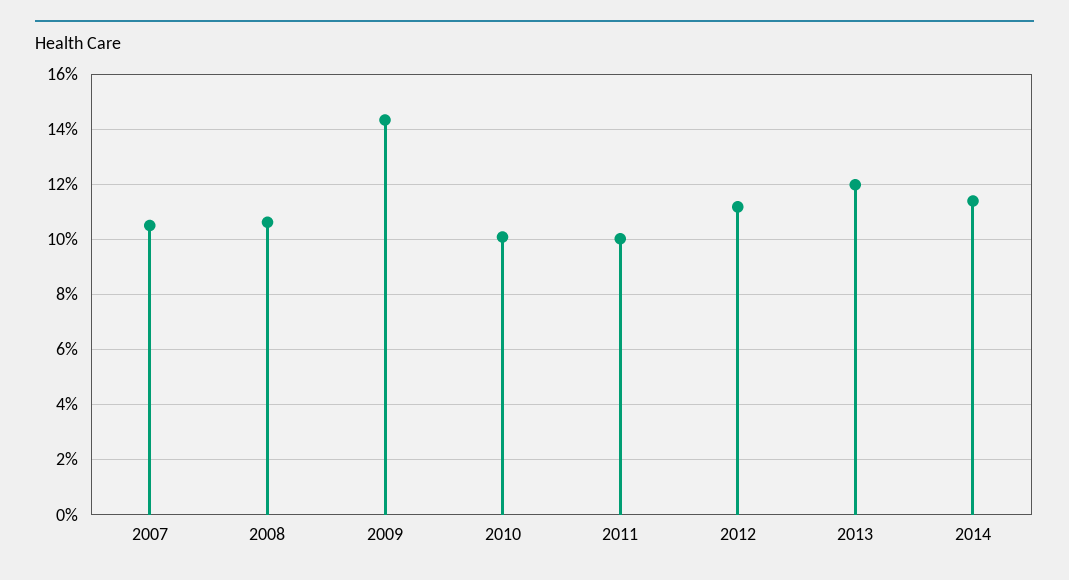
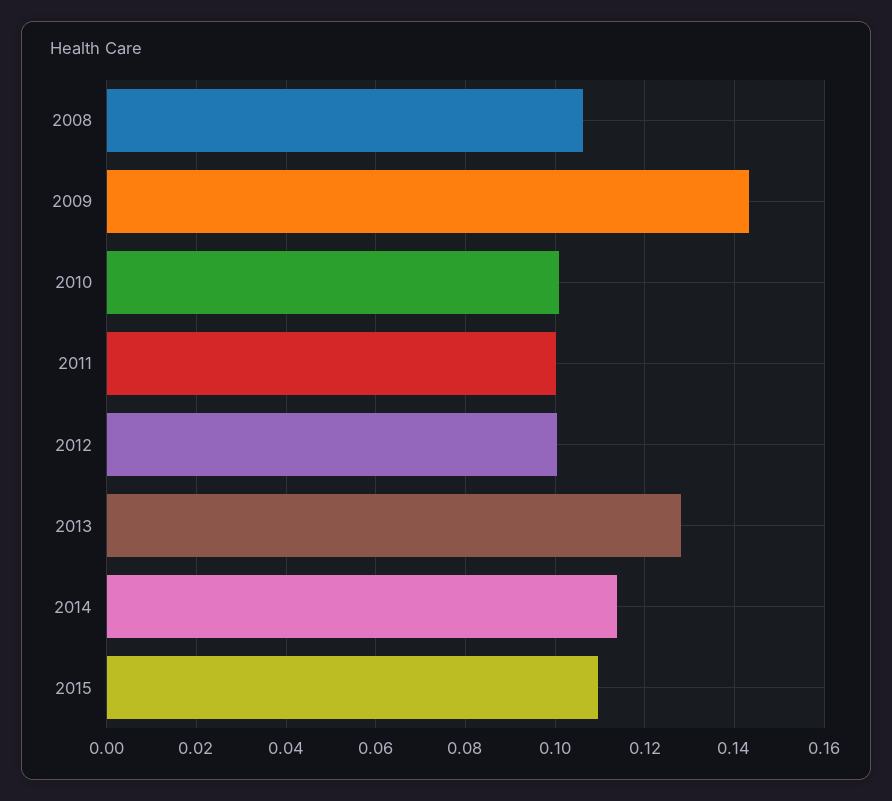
2007: 0.105 -> none
2012: 0.1125 -> 0.1
2013: 0.12 -> 0.128
2015: none -> 0.11

